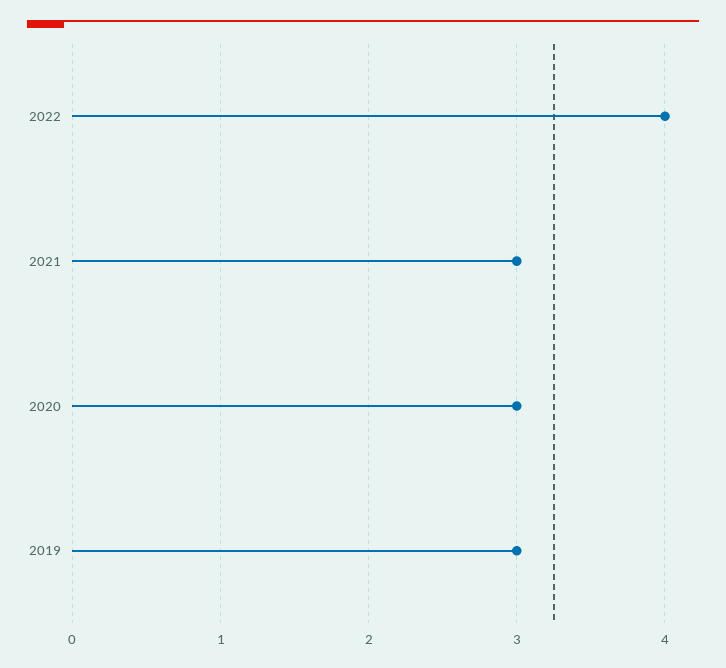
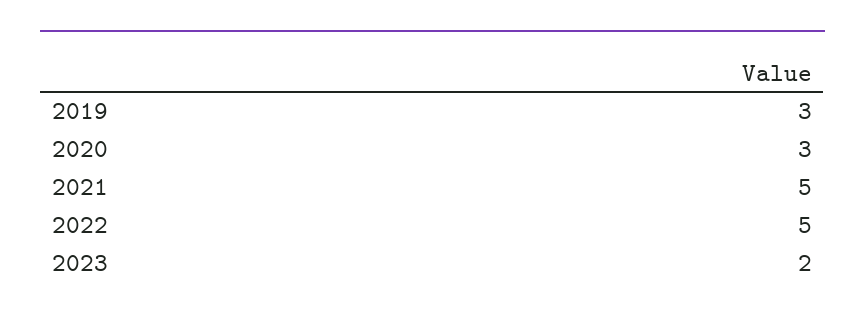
2022: 4 -> 5
2021: 3 -> 5
2023: none -> 2

